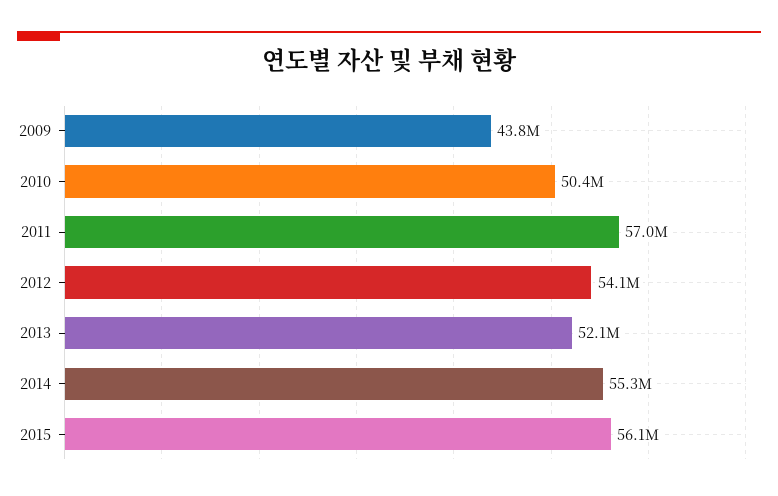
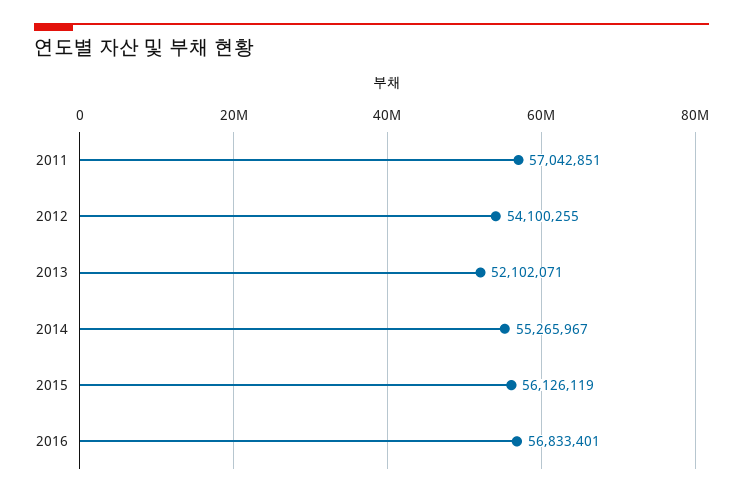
2009: 43800000 -> none
2010: 50400000 -> none
2016: none -> 56833401

